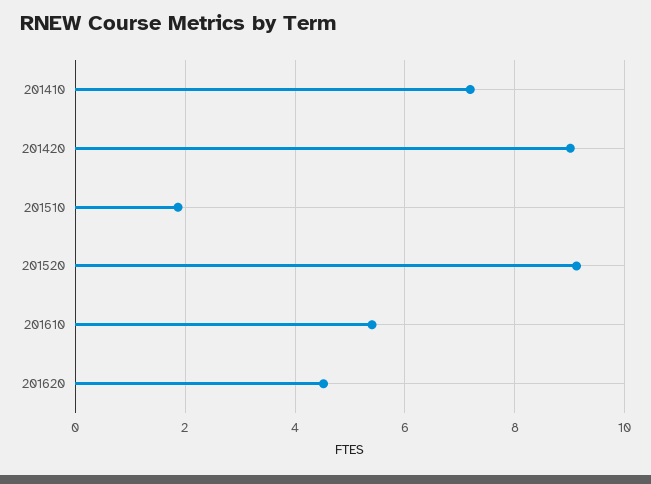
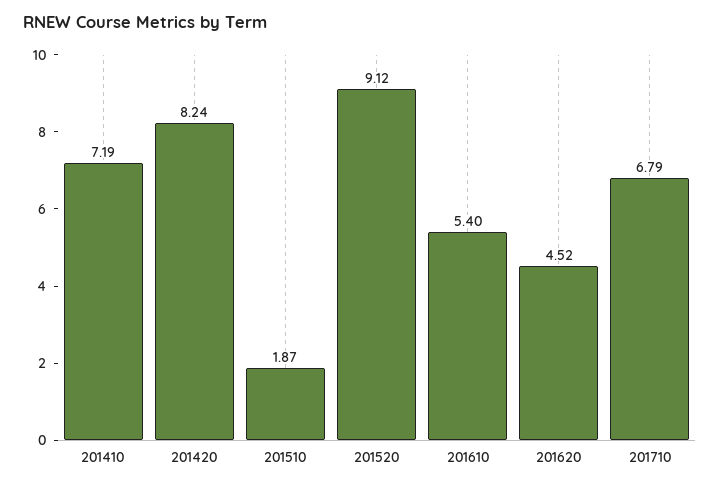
201420: 9 -> 8.24
201710: none -> 6.79

